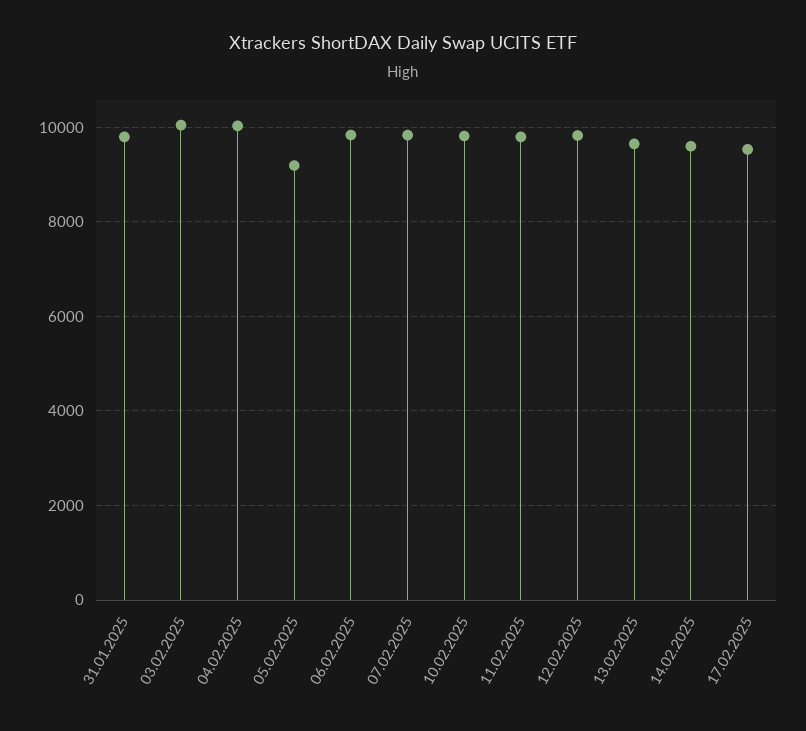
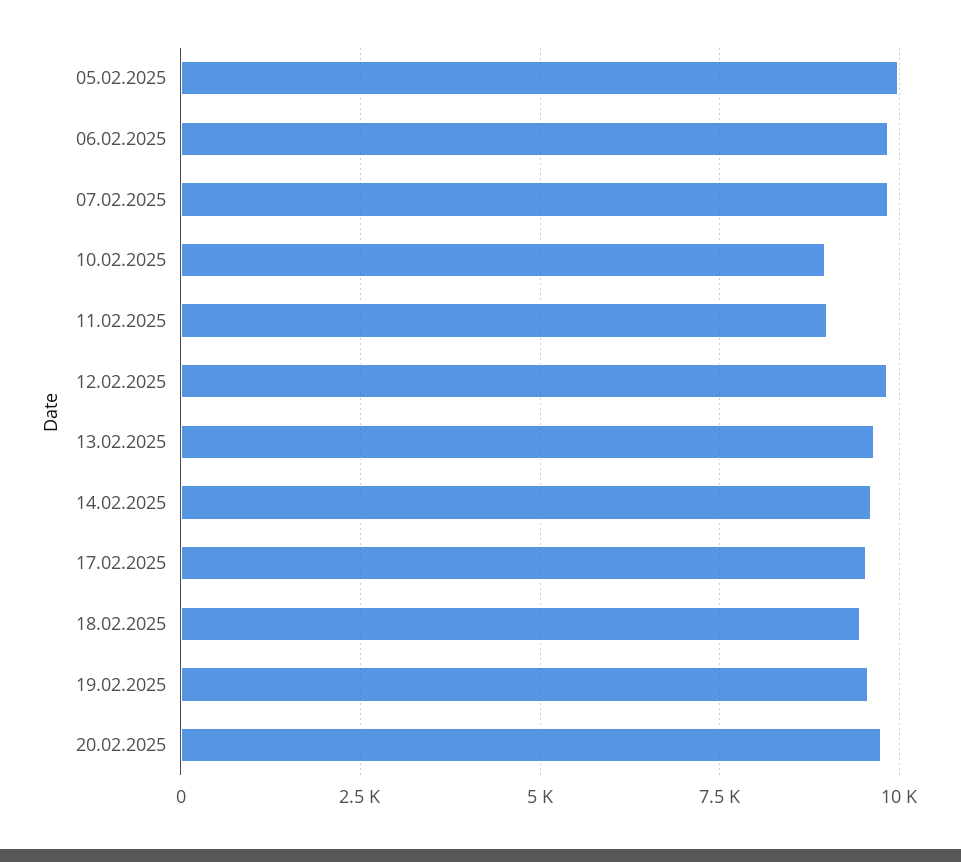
31.01.2025: 9800 -> none
03.02.2025: 10000 -> none
04.02.2025: 10000 -> none
05.02.2025: 9200 -> 10000
10.02.2025: 9800 -> 9000
11.02.2025: 9800 -> 9000
18.02.2025: none -> 9500
19.02.2025: none -> 9500
20.02.2025: none -> 9750

